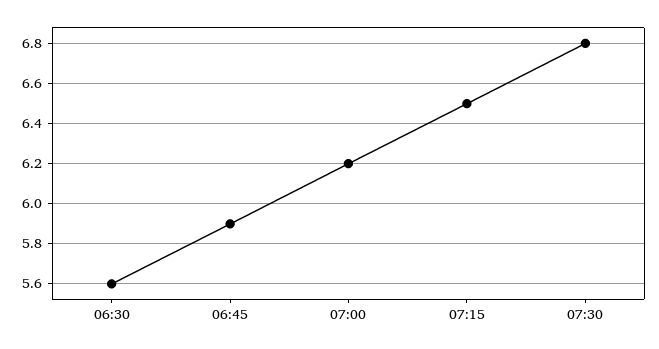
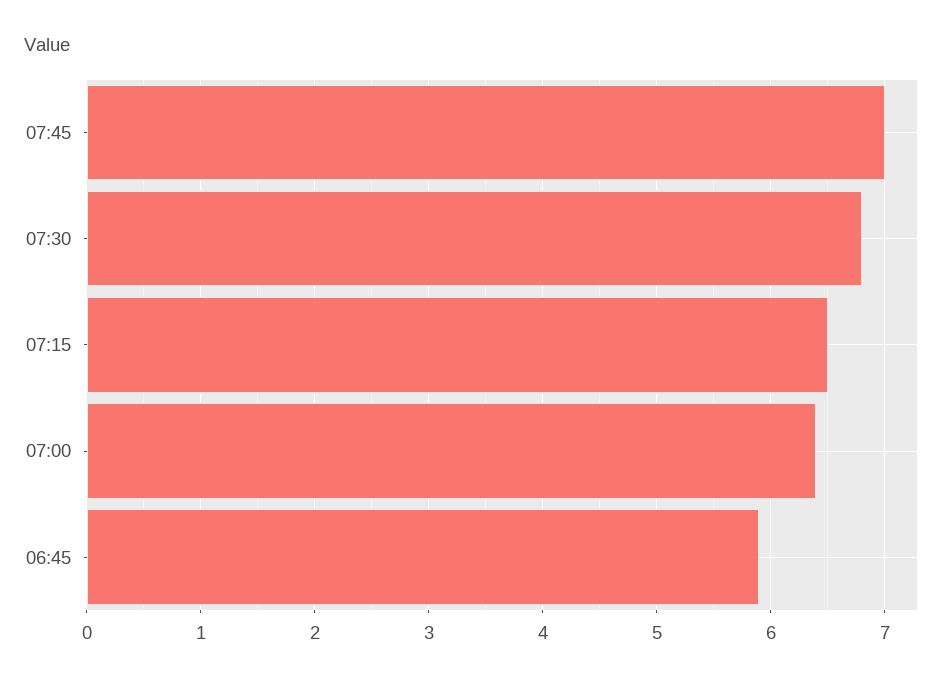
06:30: 5.6 -> none
07:00: 6.2 -> 6.4
07:45: none -> 7

